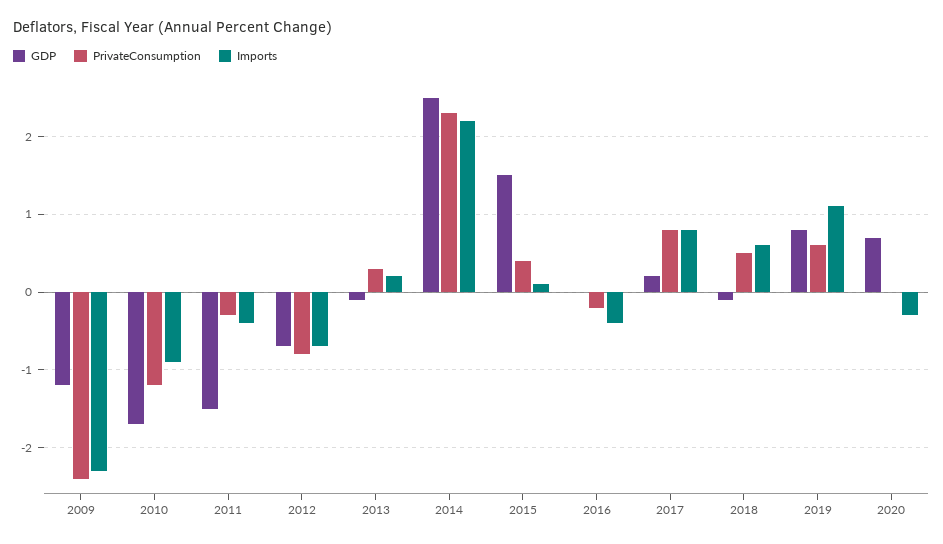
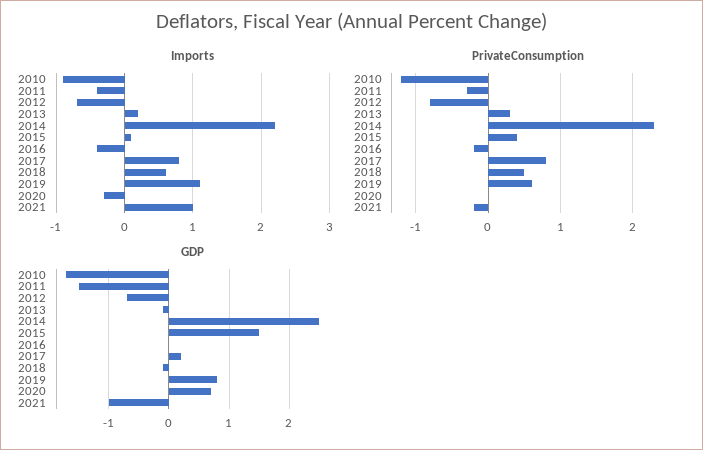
GDP, 2009: -1.2 -> none
PrivateConsumption, 2009: -2.4 -> none
Imports, 2009: -2.3 -> none
Imports, 2021: none -> 1
PrivateConsumption, 2021: none -> -0.2
GDP, 2021: none -> -1

